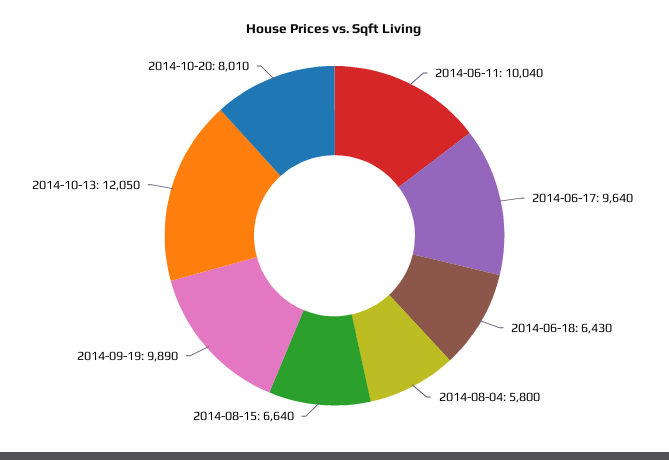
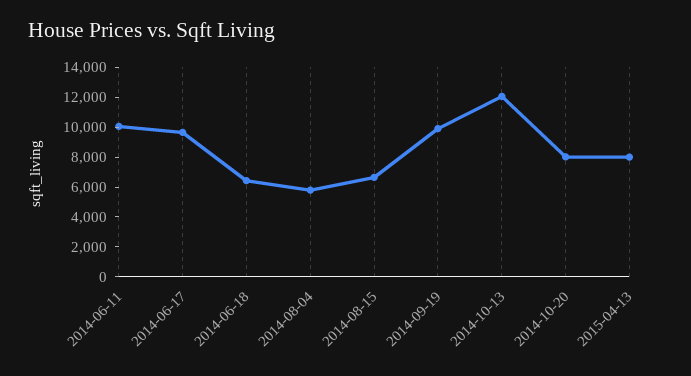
2015-04-13: none -> 8000

